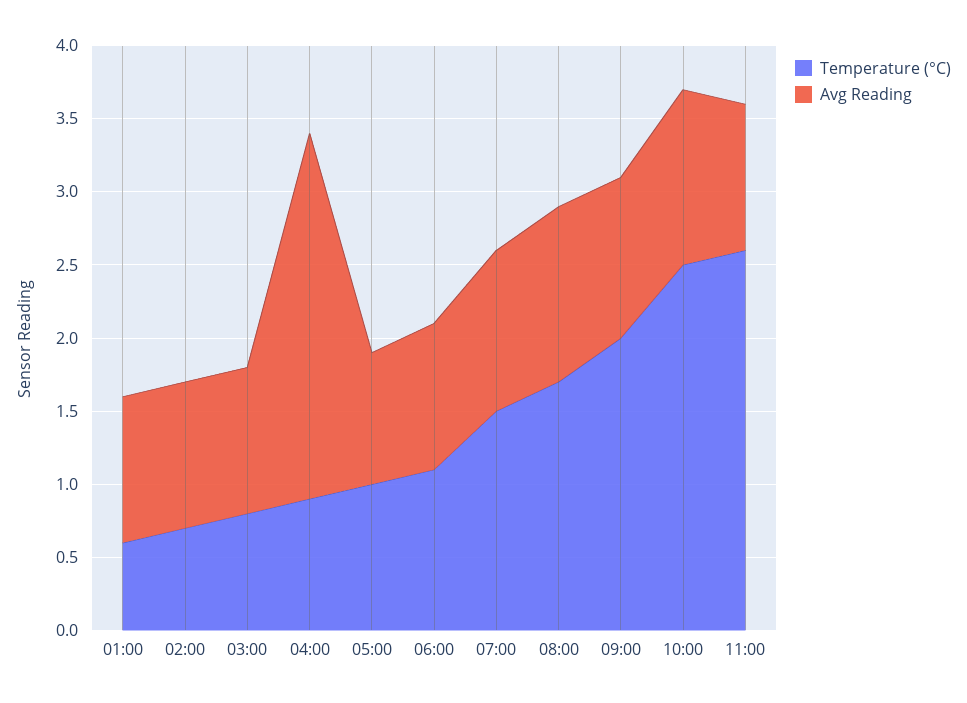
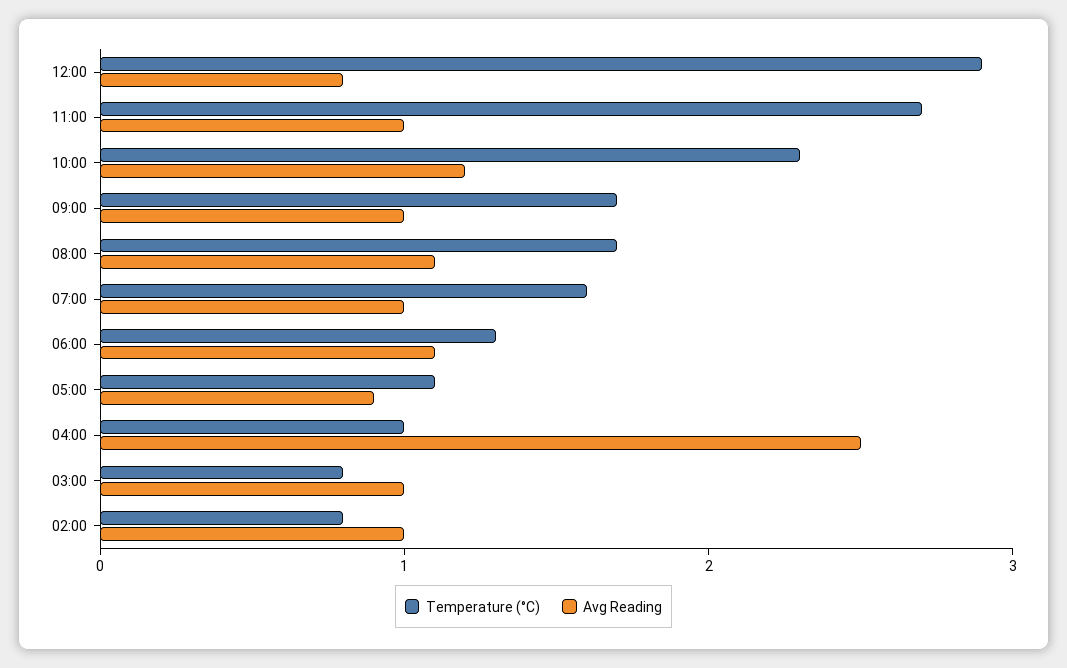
Temperature (°C), 01:00: 0.6 -> none
Avg Reading, 01:00: 1 -> none
Temperature (°C), 02:00: 0.7 -> 0.8
Temperature (°C), 04:00: 0.9 -> 1
Temperature (°C), 05:00: 1 -> 1.1
Temperature (°C), 06:00: 1.1 -> 1.3
Avg Reading, 06:00: 1 -> 1.1
Temperature (°C), 07:00: 1.5 -> 1.6
Avg Reading, 07:00: 1.1 -> 1
Avg Reading, 08:00: 1.2 -> 1.1
Temperature (°C), 09:00: 2 -> 1.7
Avg Reading, 09:00: 1.1 -> 1
Temperature (°C), 10:00: 2.5 -> 2.3
Temperature (°C), 11:00: 2.6 -> 2.7
Temperature (°C), 12:00: none -> 2.9
Avg Reading, 12:00: none -> 0.8

